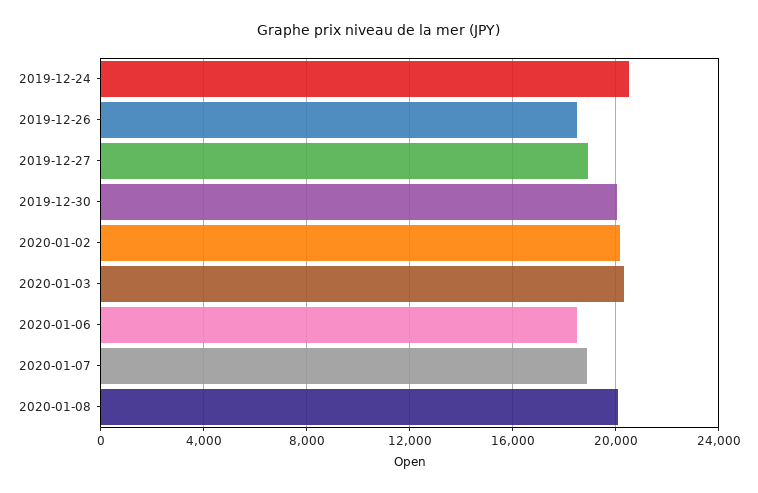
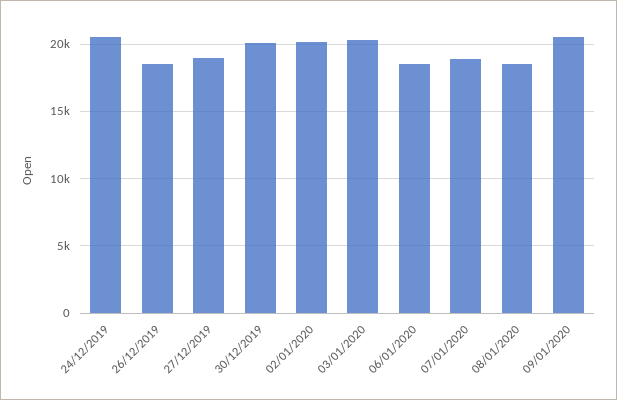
2020-01-08: 20000 -> 18500
09/01/2020: none -> 20500

